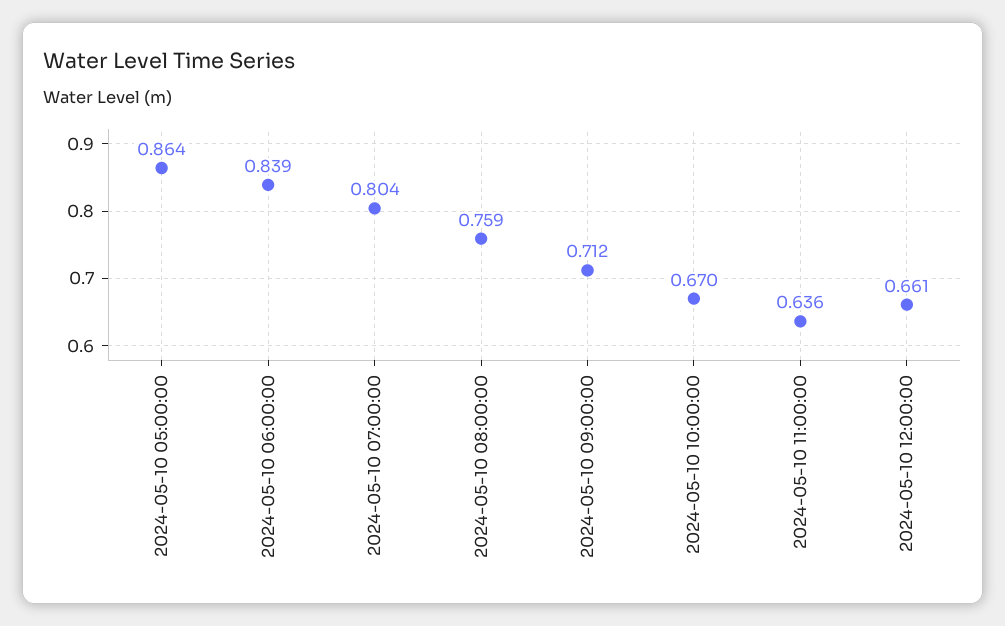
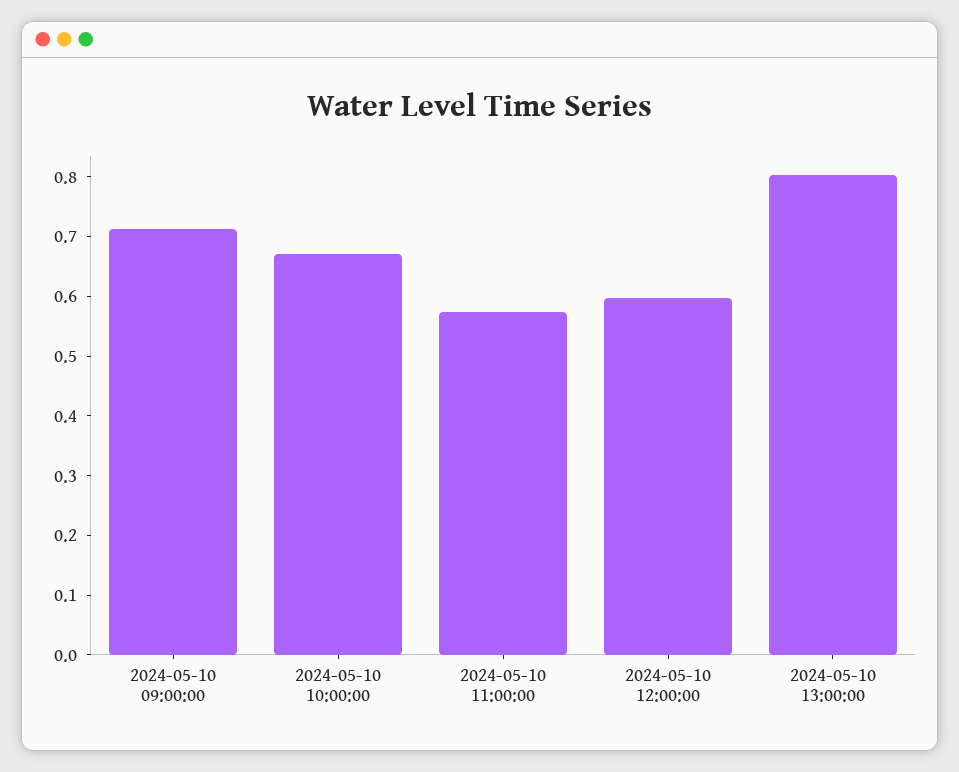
2024-05-10 05:00:00: 0.864 -> none
2024-05-10 06:00:00: 0.839 -> none
2024-05-10 07:00:00: 0.804 -> none
2024-05-10 08:00:00: 0.759 -> none
2024-05-10 11:00:00: 0.636 -> 0.58
2024-05-10 12:00:00: 0.661 -> 0.6
2024-05-10 13:00:00: none -> 0.8

